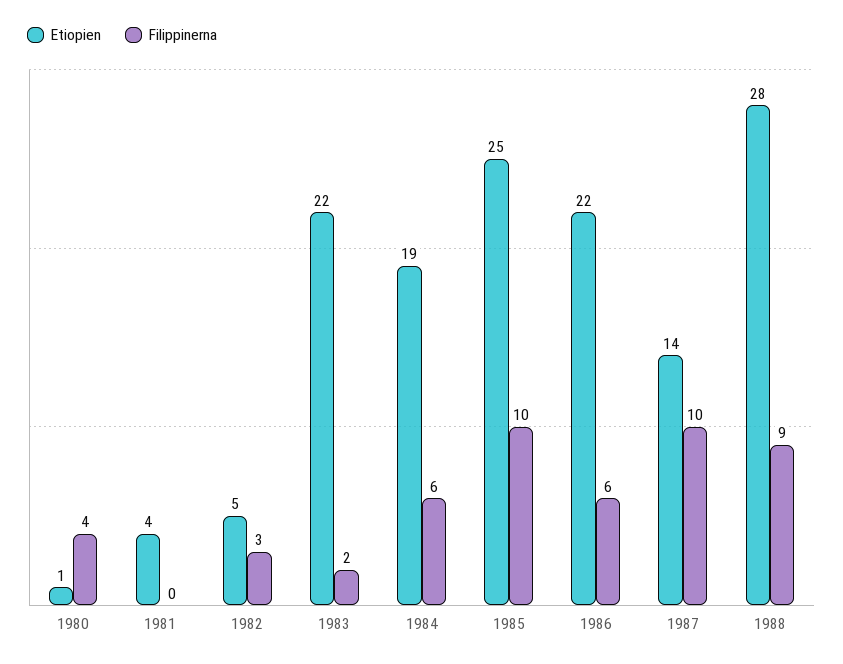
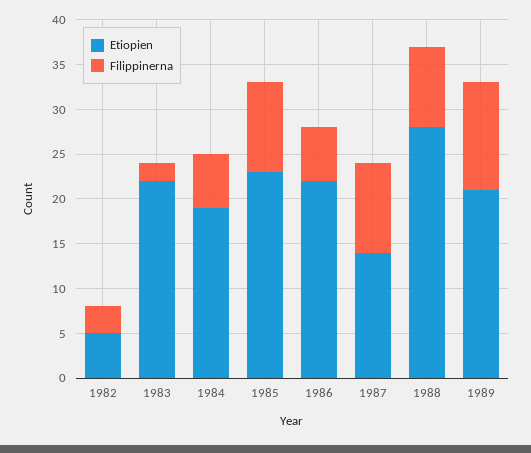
Etiopien, 1980: 1 -> none
Filippinerna, 1980: 4 -> none
Etiopien, 1981: 4 -> none
Filippinerna, 1981: 0 -> none
Etiopien, 1985: 25 -> 23
Etiopien, 1989: none -> 21
Filippinerna, 1989: none -> 12

